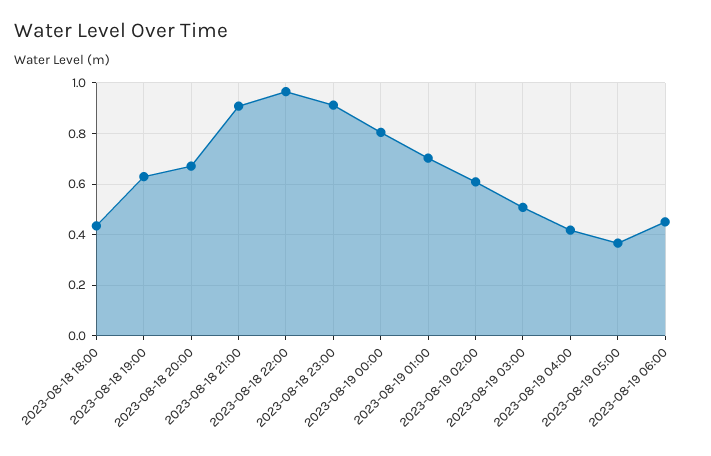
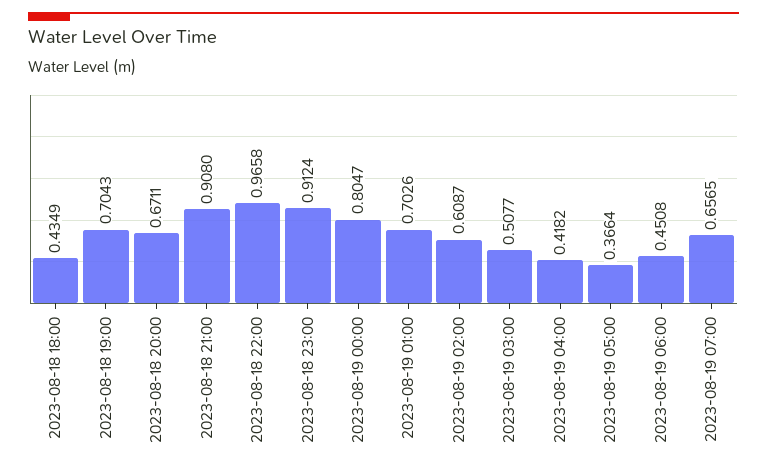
2023-08-18 19:00: 0.625 -> 0.7043
2023-08-19 07:00: none -> 0.6565

